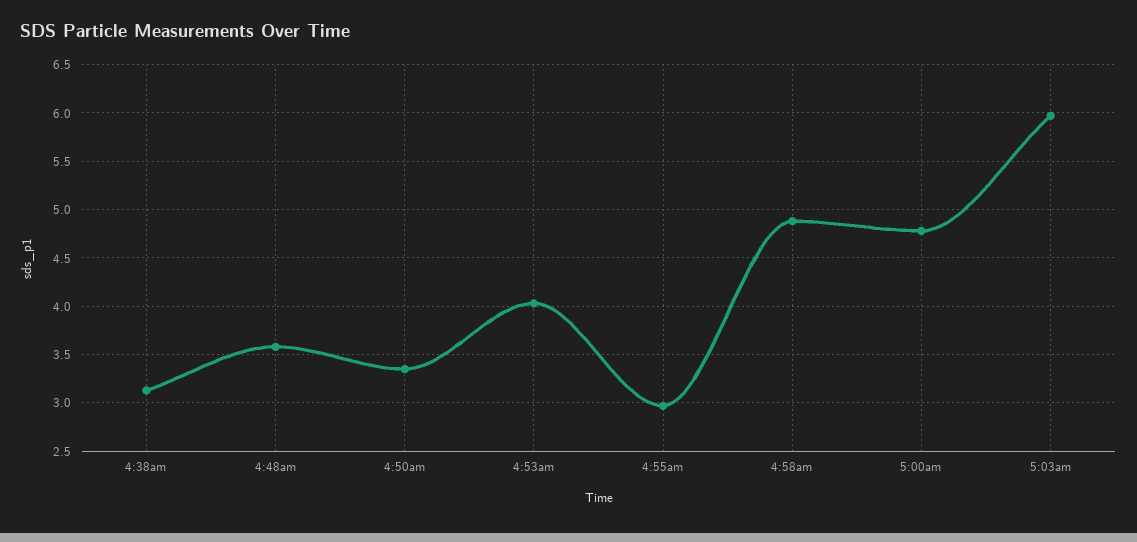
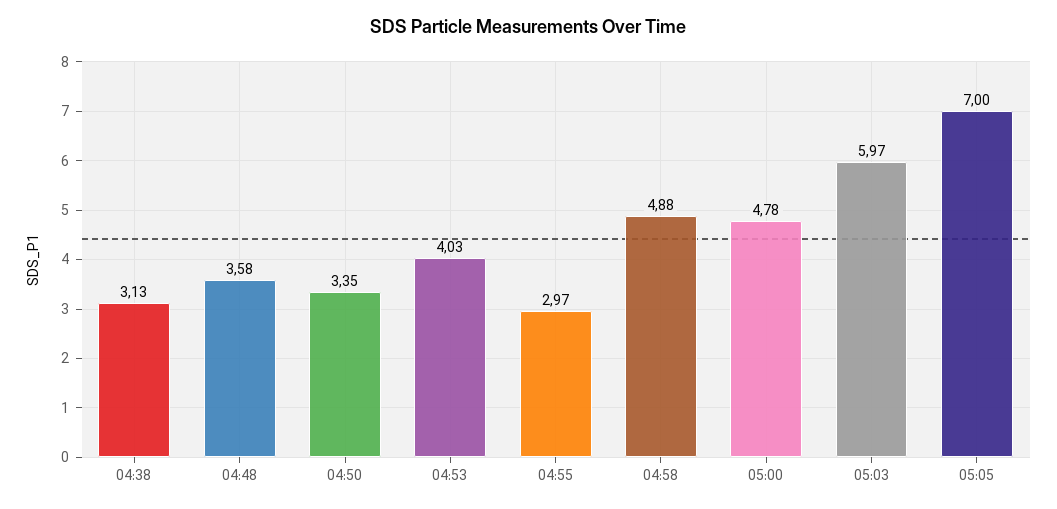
05:05: none -> 7

